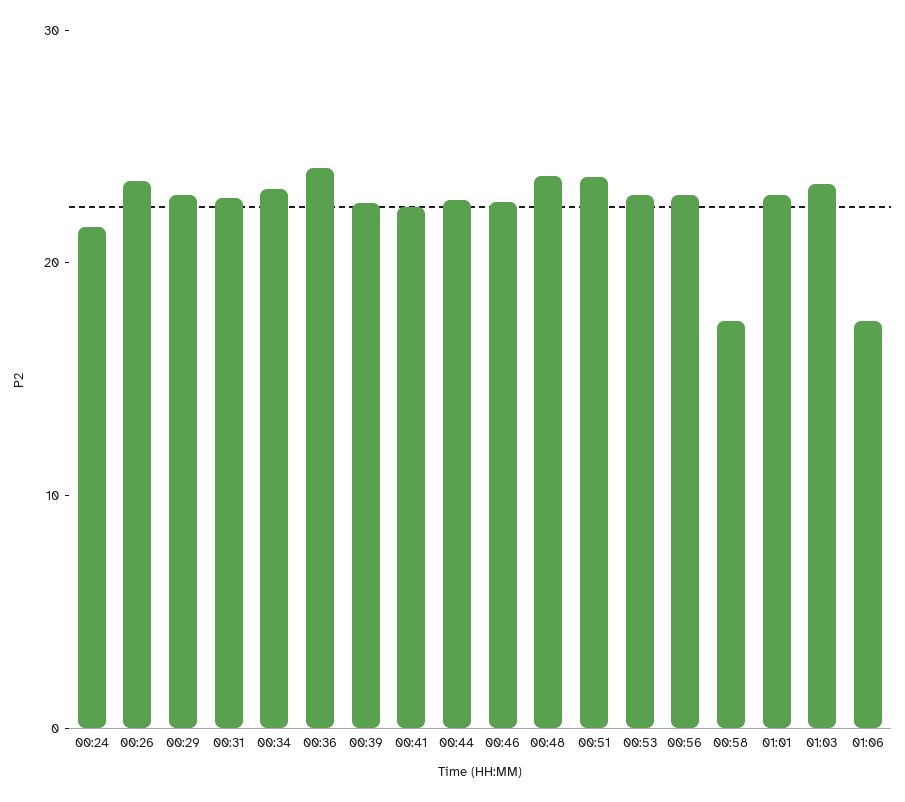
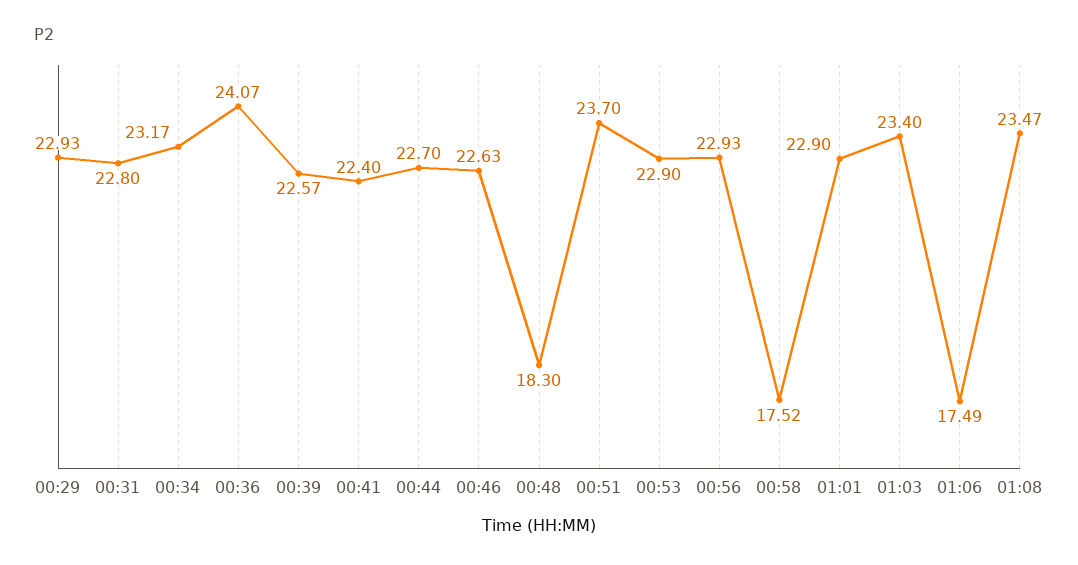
00:24: 22 -> none
00:26: 24 -> none
00:48: 24 -> 18.3
01:08: none -> 23.47

